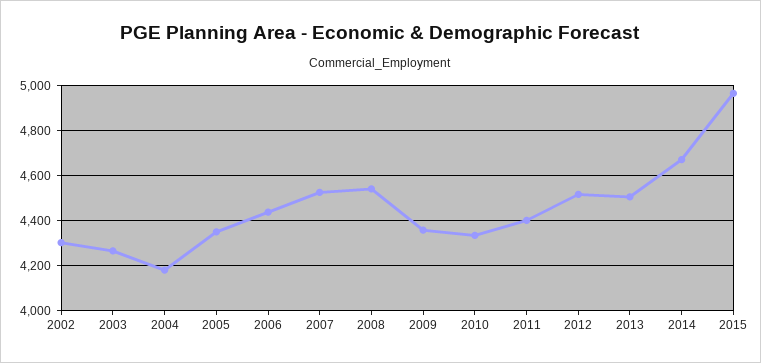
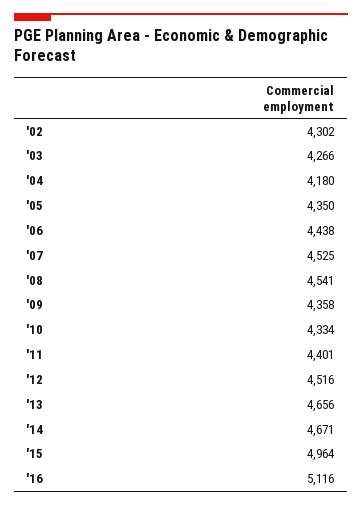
2013: 4500 -> 4656
'16: none -> 5116

